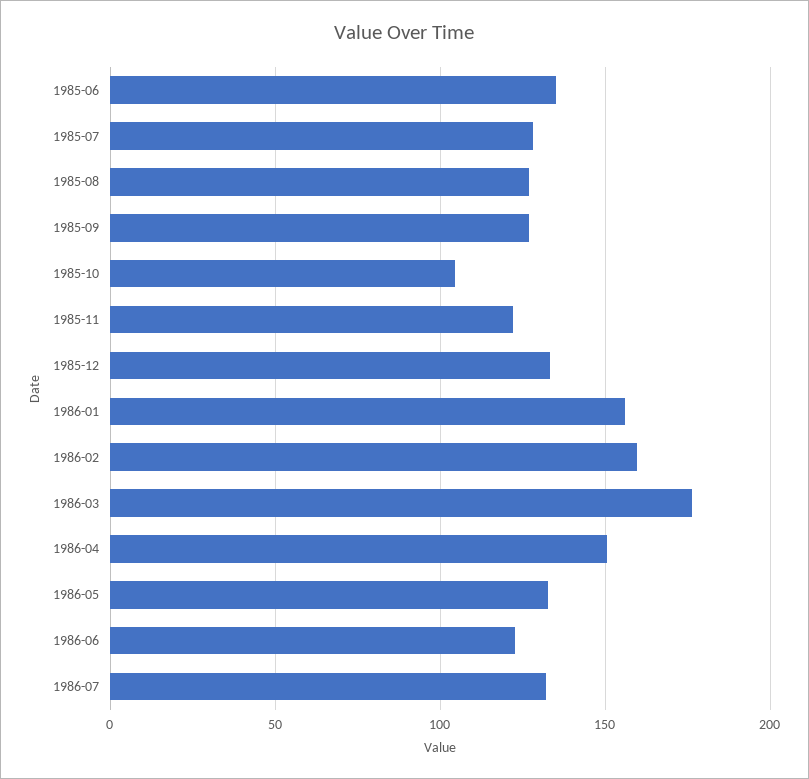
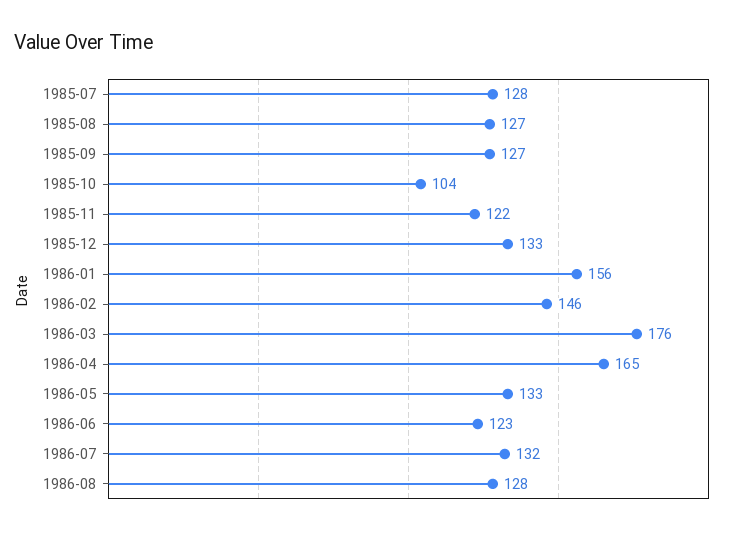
1985-06: 135 -> none
1986-02: 160 -> 146
1986-04: 150 -> 165
1986-08: none -> 128

